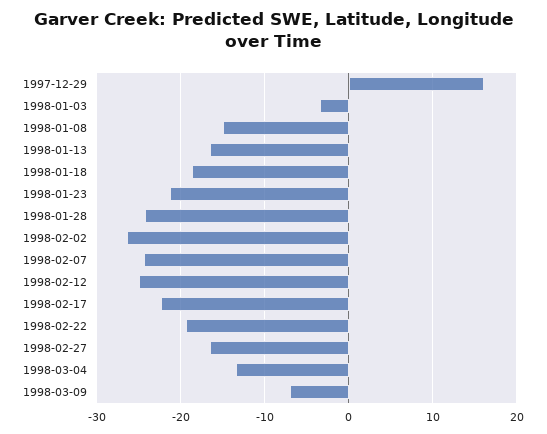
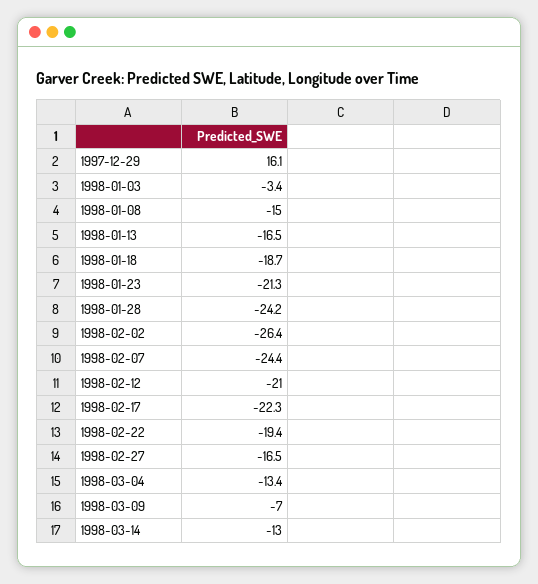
1998-02-12: -25 -> -21
1998-03-14: none -> -13

